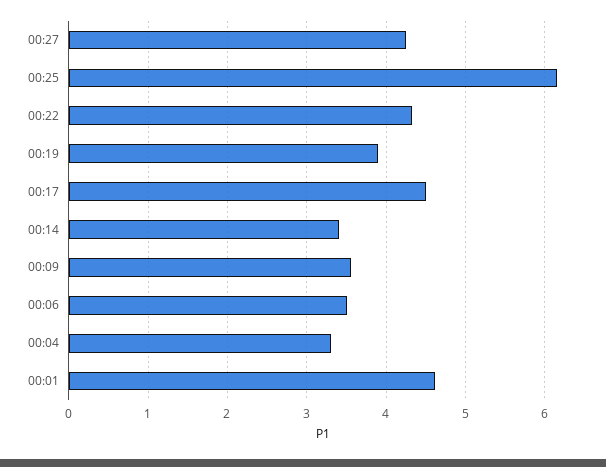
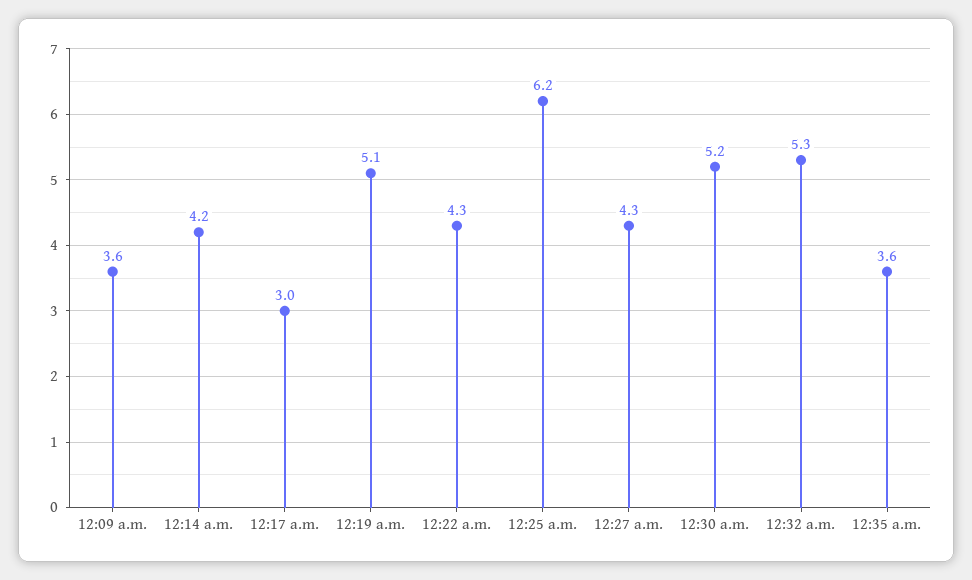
00:19: 3.9 -> 5.1
00:17: 4.5 -> 3
00:14: 3.4 -> 4.2
00:06: 3.5 -> none
00:04: 3.3 -> none
00:01: 4.6 -> none
12:30 a.m.: none -> 5.2
12:32 a.m.: none -> 5.3
12:35 a.m.: none -> 3.6

